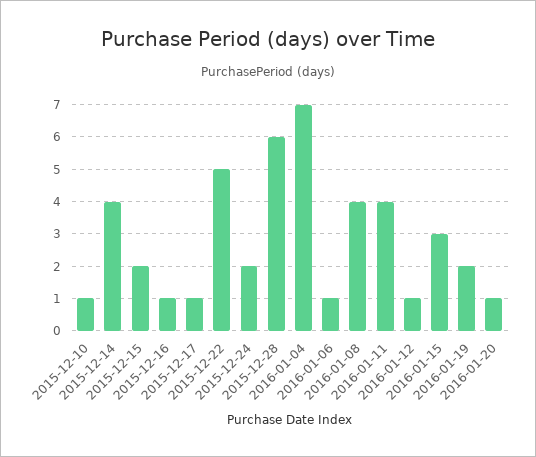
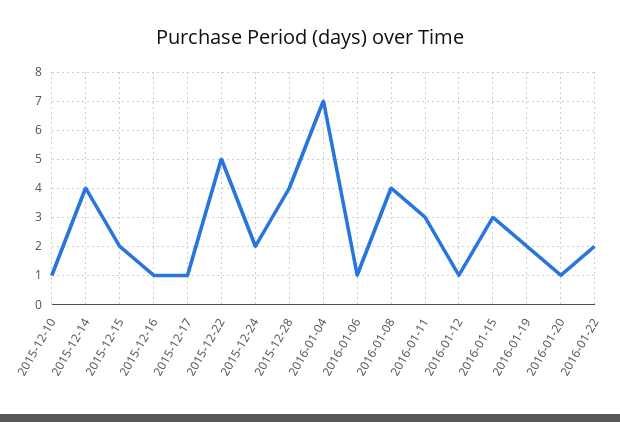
2015-12-28: 6 -> 4
2016-01-11: 4 -> 3
2016-01-22: none -> 2

